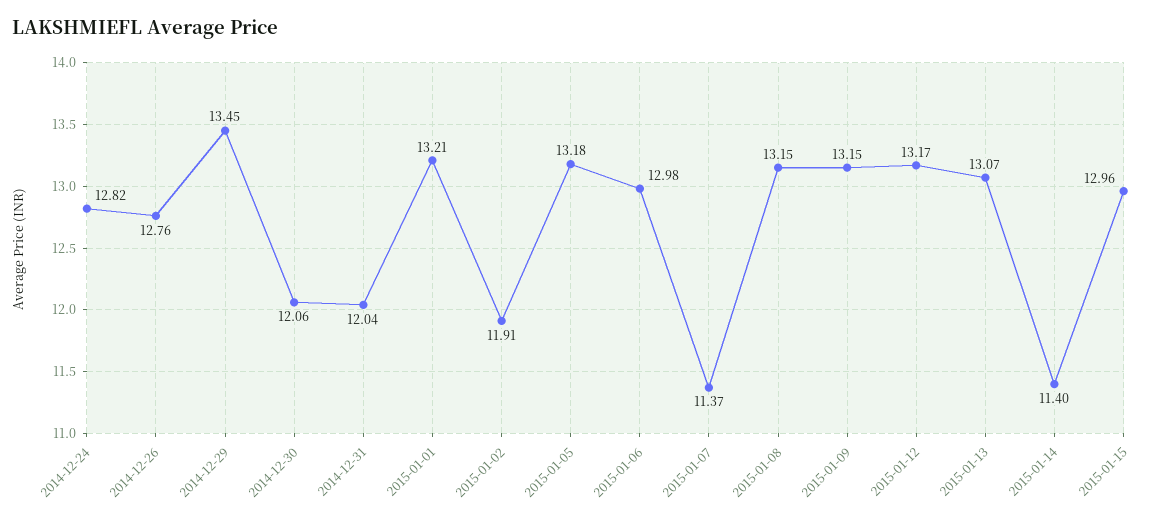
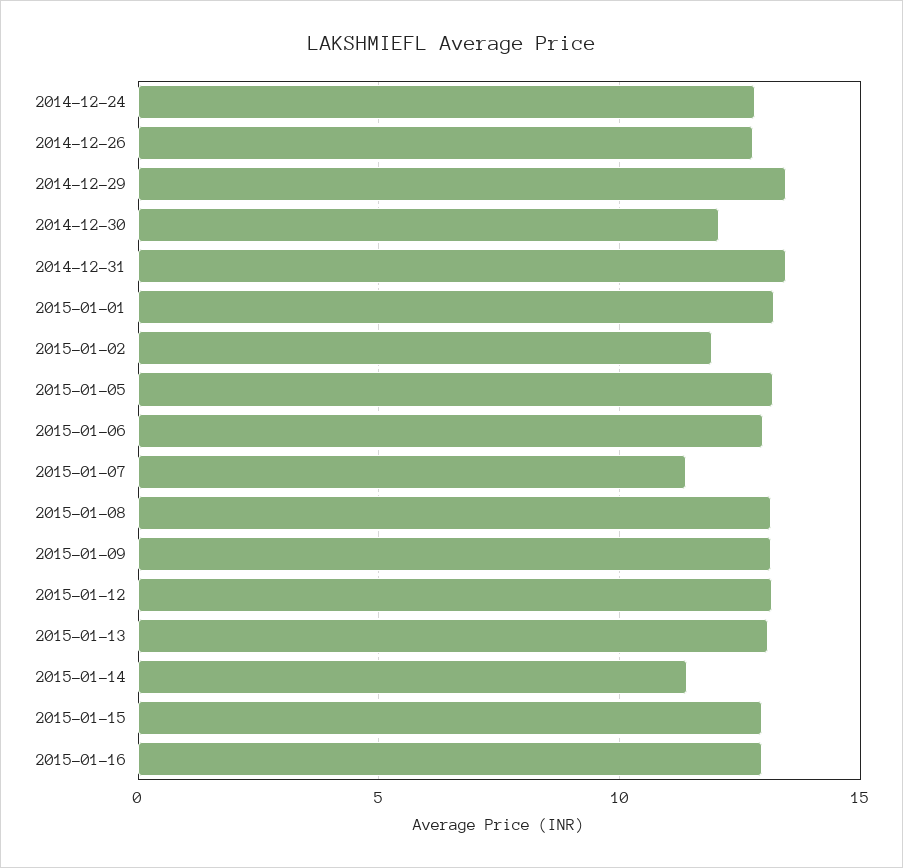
2014-12-31: 12.04 -> 13.5
2015-01-16: none -> 13

